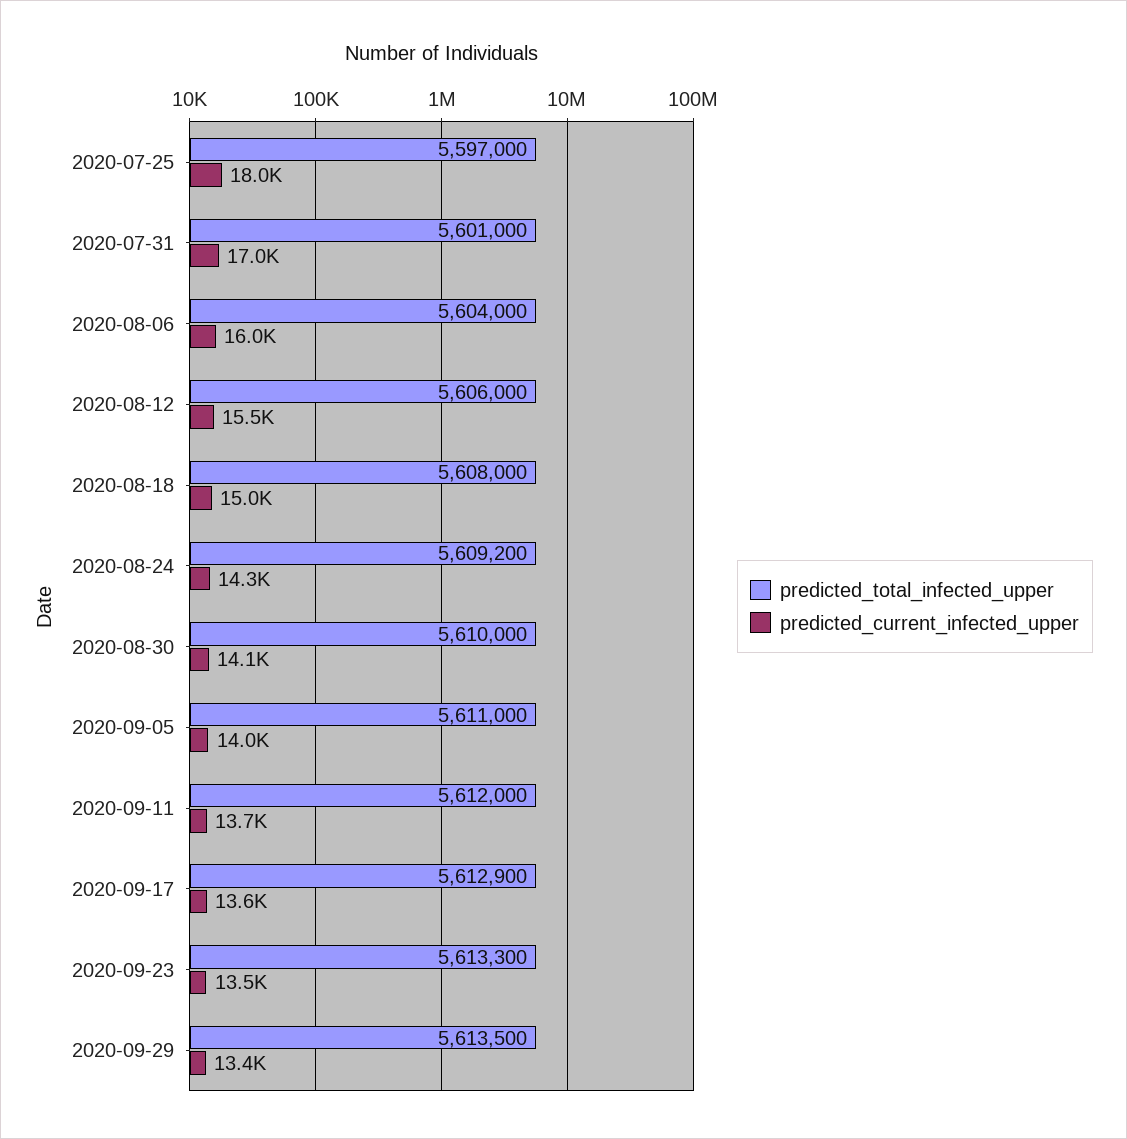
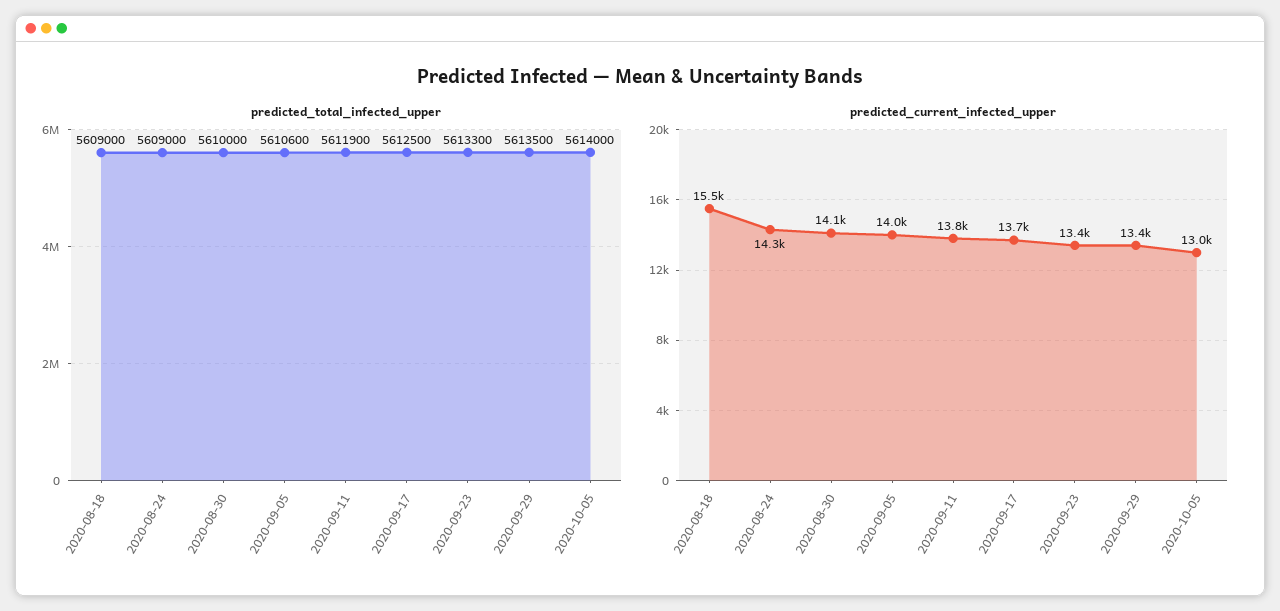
predicted_total_infected_upper, 2020-07-25: 5597000 -> none
predicted_current_infected_upper, 2020-07-25: 18000 -> none
predicted_total_infected_upper, 2020-07-31: 5601000 -> none
predicted_current_infected_upper, 2020-07-31: 17000 -> none
predicted_total_infected_upper, 2020-08-06: 5604000 -> none
predicted_current_infected_upper, 2020-08-06: 16000 -> none
predicted_total_infected_upper, 2020-08-12: 5606000 -> none
predicted_current_infected_upper, 2020-08-12: 15500 -> none
predicted_total_infected_upper, 2020-08-18: 5608000 -> 5609000
predicted_current_infected_upper, 2020-08-18: 15000 -> 15500
predicted_total_infected_upper, 2020-08-24: 5609200 -> 5609000
predicted_total_infected_upper, 2020-09-05: 5611000 -> 5610600
predicted_total_infected_upper, 2020-09-11: 5612000 -> 5611900
predicted_current_infected_upper, 2020-09-11: 13700 -> 13800
predicted_total_infected_upper, 2020-09-17: 5612900 -> 5612500
predicted_current_infected_upper, 2020-09-17: 13600 -> 13700
predicted_current_infected_upper, 2020-09-23: 13500 -> 13400
predicted_total_infected_upper, 2020-10-05: none -> 5614000
predicted_current_infected_upper, 2020-10-05: none -> 13000

